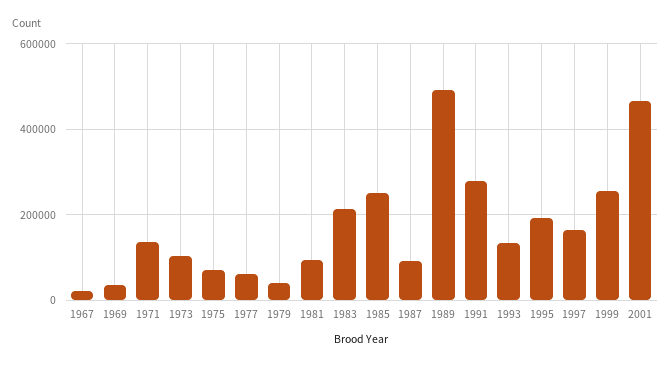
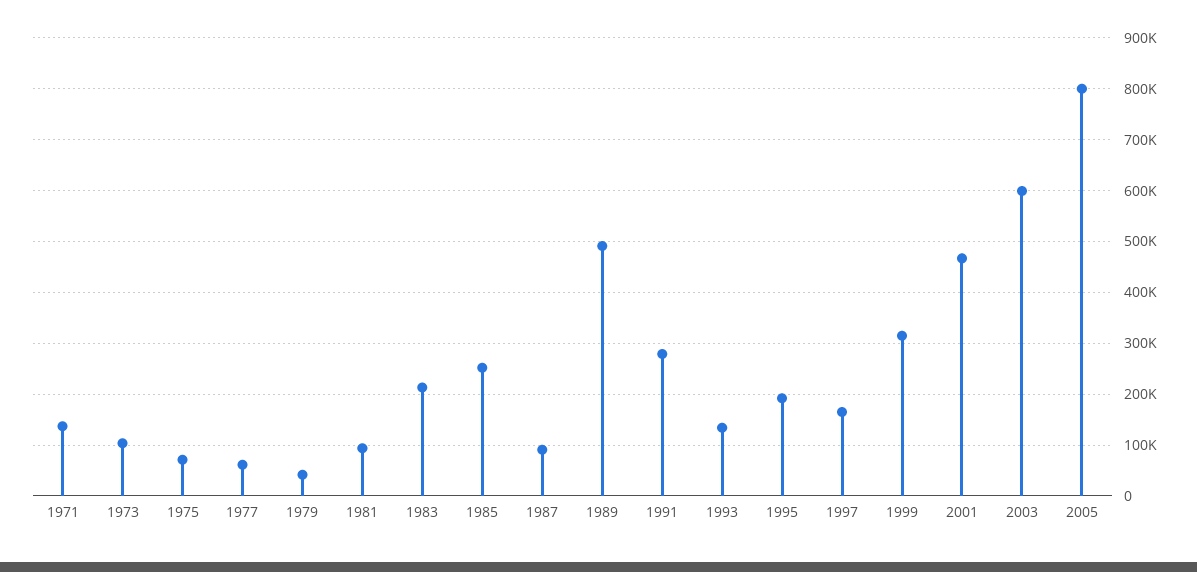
1967: 20000 -> none
1969: 40000 -> none
1999: 260000 -> 320000
2003: none -> 600000
2005: none -> 800000

